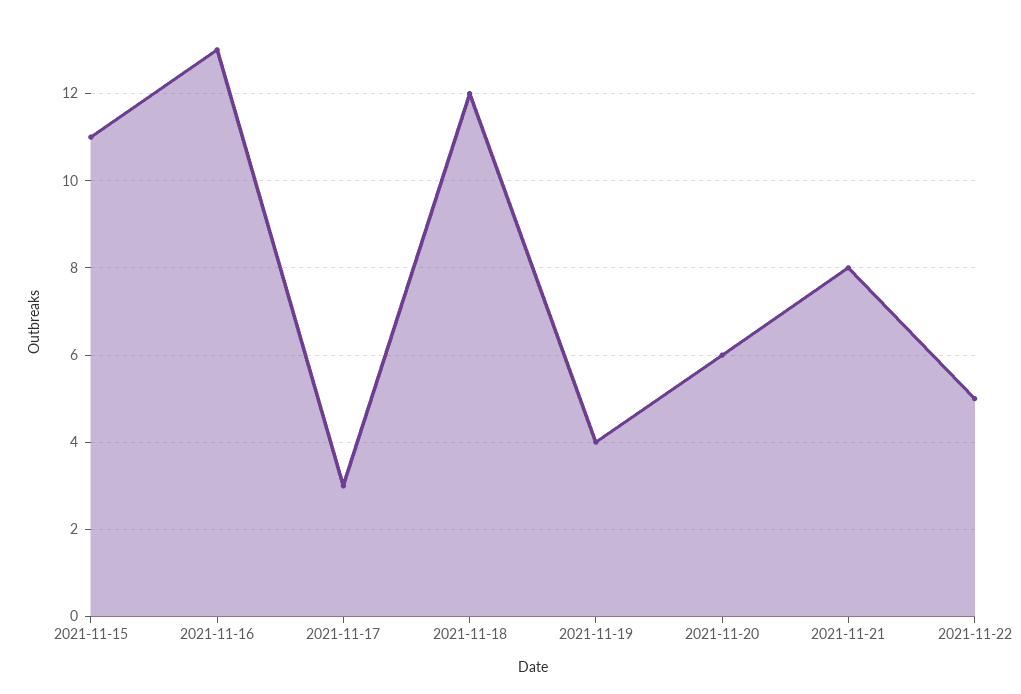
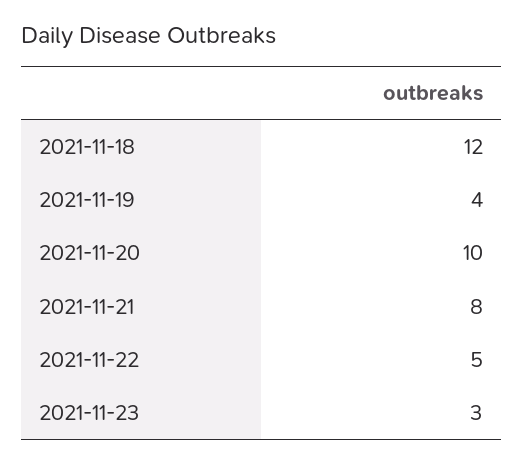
2021-11-15: 11 -> none
2021-11-16: 13 -> none
2021-11-17: 3 -> none
2021-11-20: 6 -> 10
2021-11-23: none -> 3

